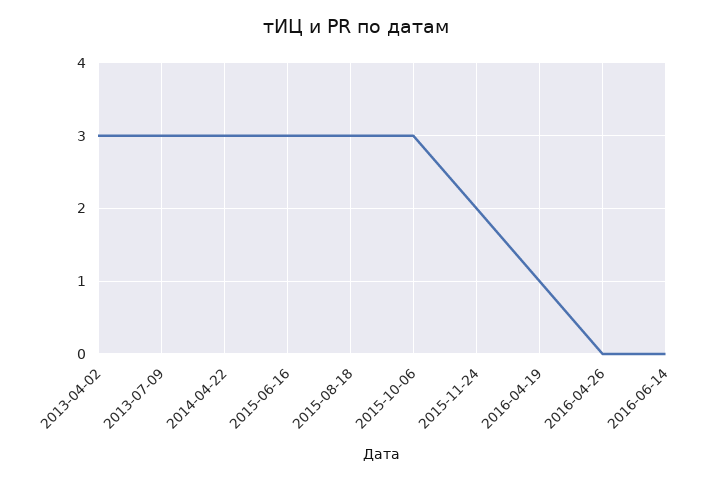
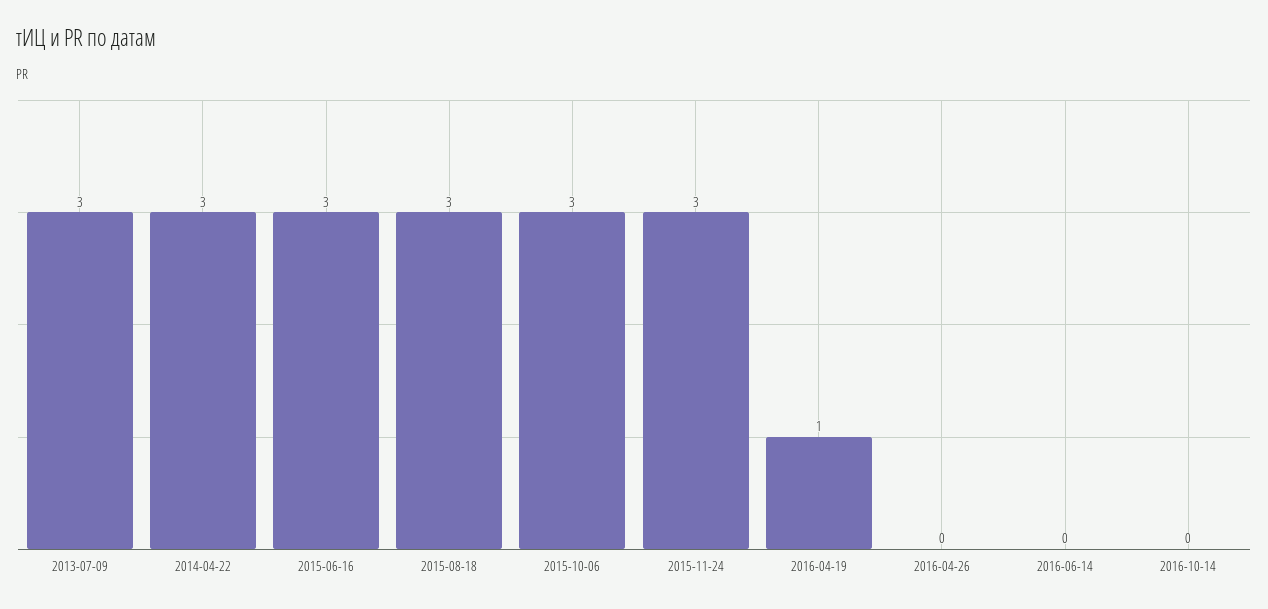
2013-04-02: 3 -> none
2015-11-24: 2 -> 3
2016-10-14: none -> 0

